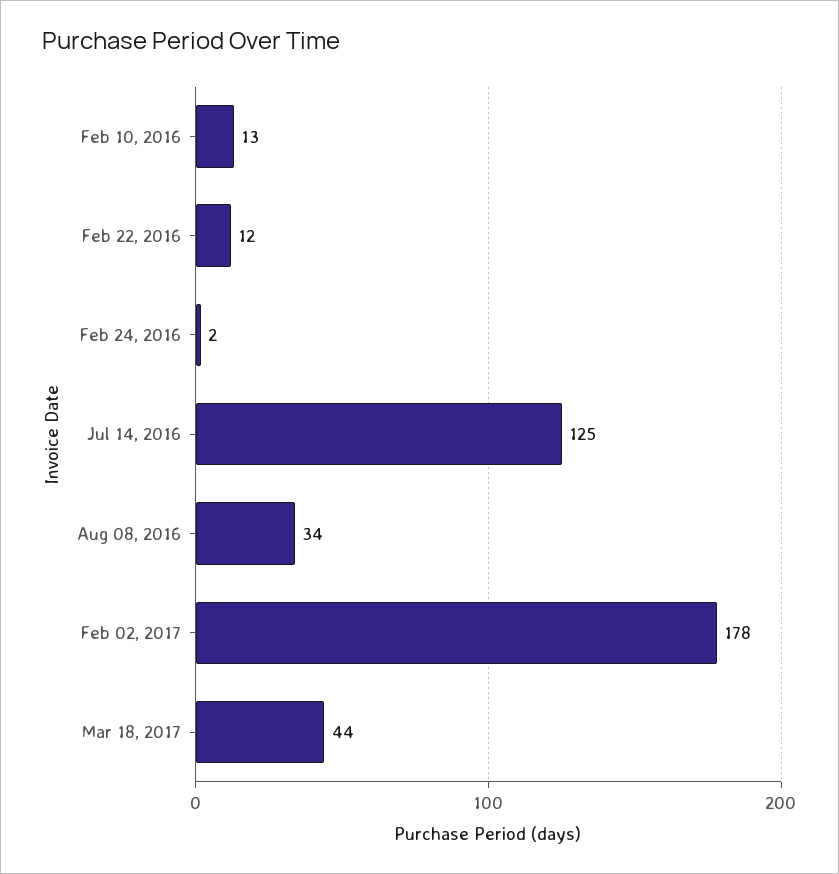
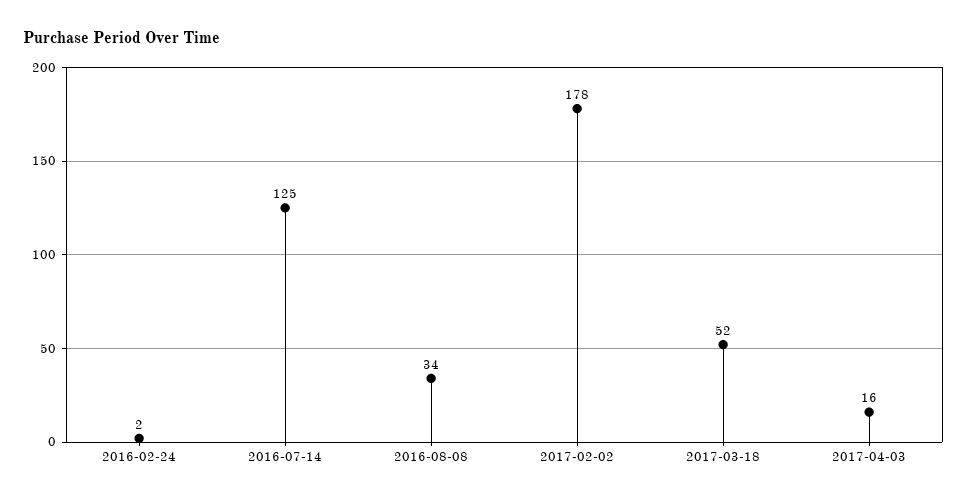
Feb 10, 2016: 13 -> none
Feb 22, 2016: 12 -> none
Mar 18, 2017: 44 -> 52
2017-04-03: none -> 16

